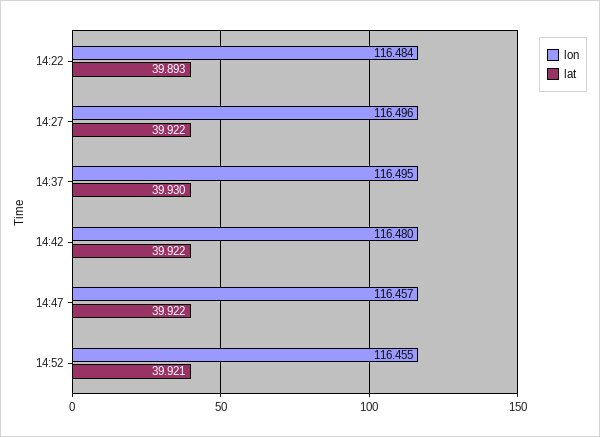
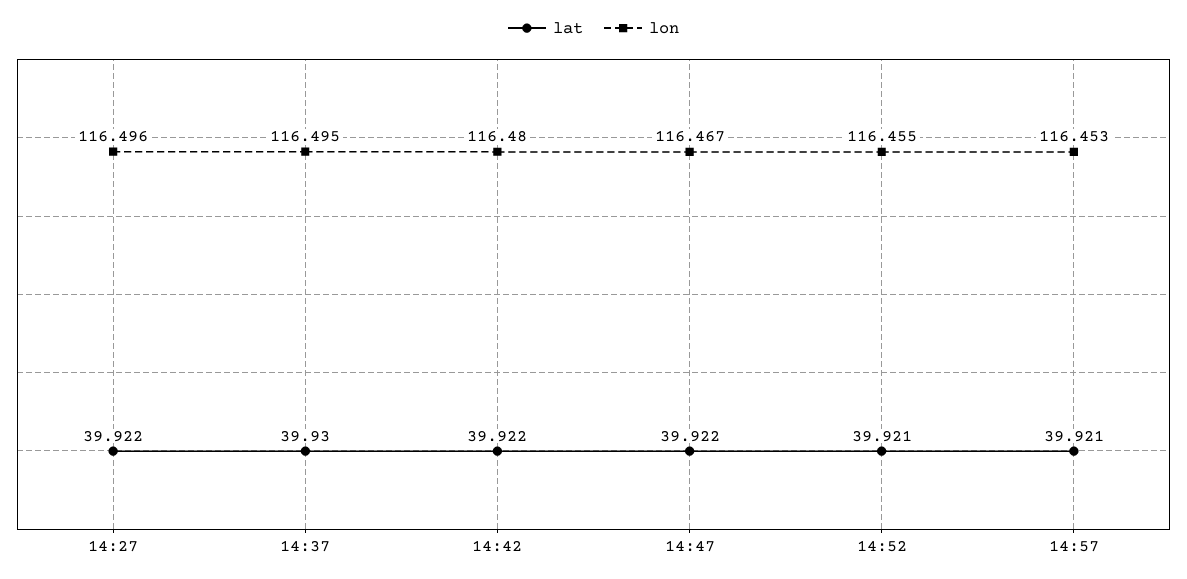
lon, 14:22: 116.484 -> none
lat, 14:22: 39.893 -> none
lon, 14:47: 116.457 -> 116.467
lat, 14:57: none -> 39.921
lon, 14:57: none -> 116.453

